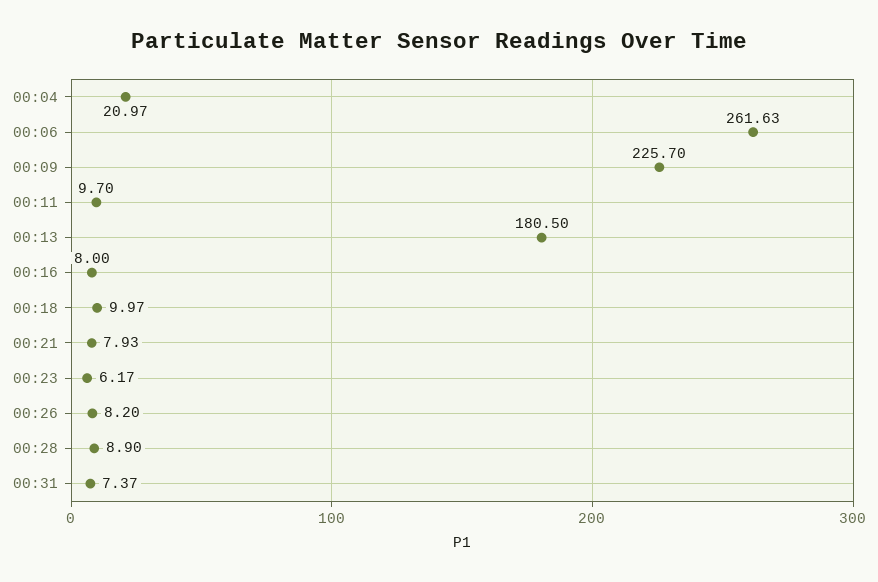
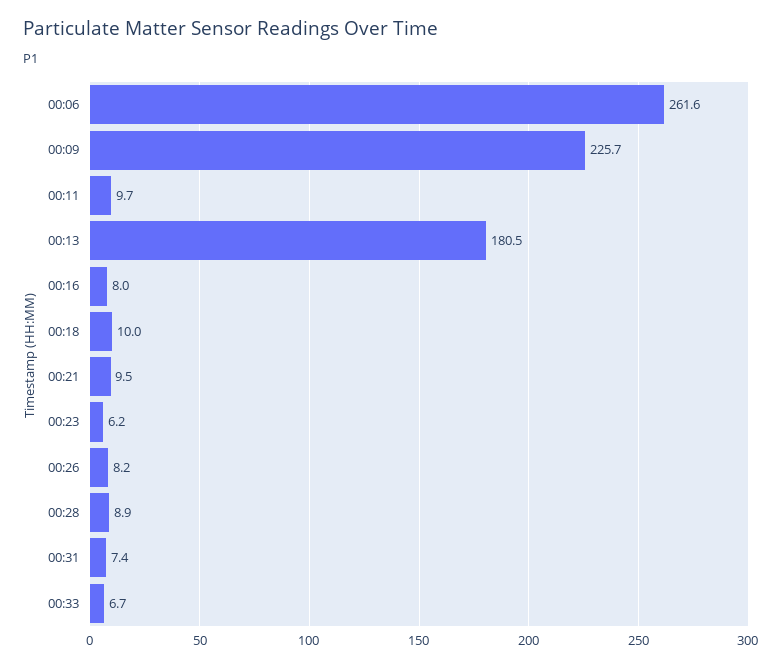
00:04: 20.97 -> none
00:21: 7.93 -> 9.5
00:33: none -> 6.7

